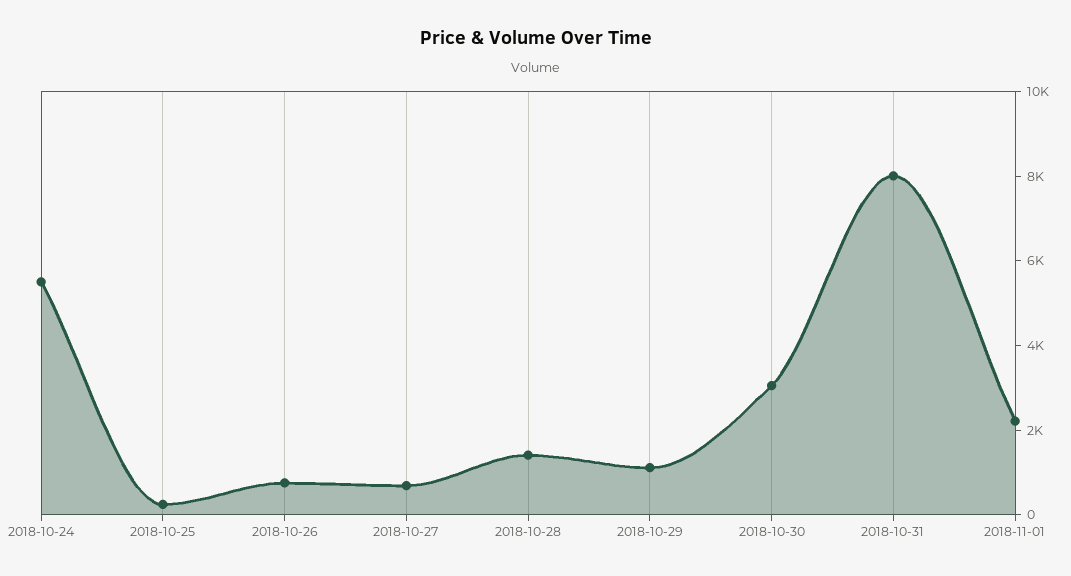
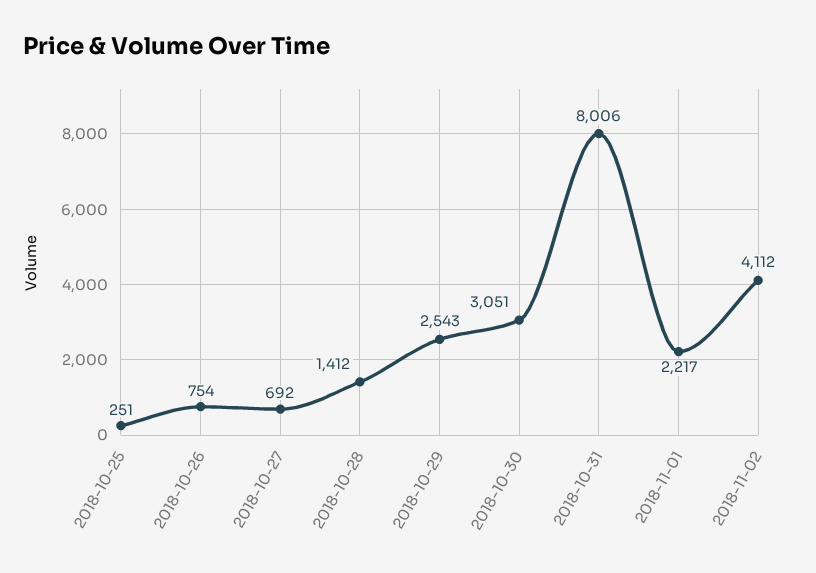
2018-10-24: 5500 -> none
2018-10-29: 1000 -> 2543
2018-11-02: none -> 4112

